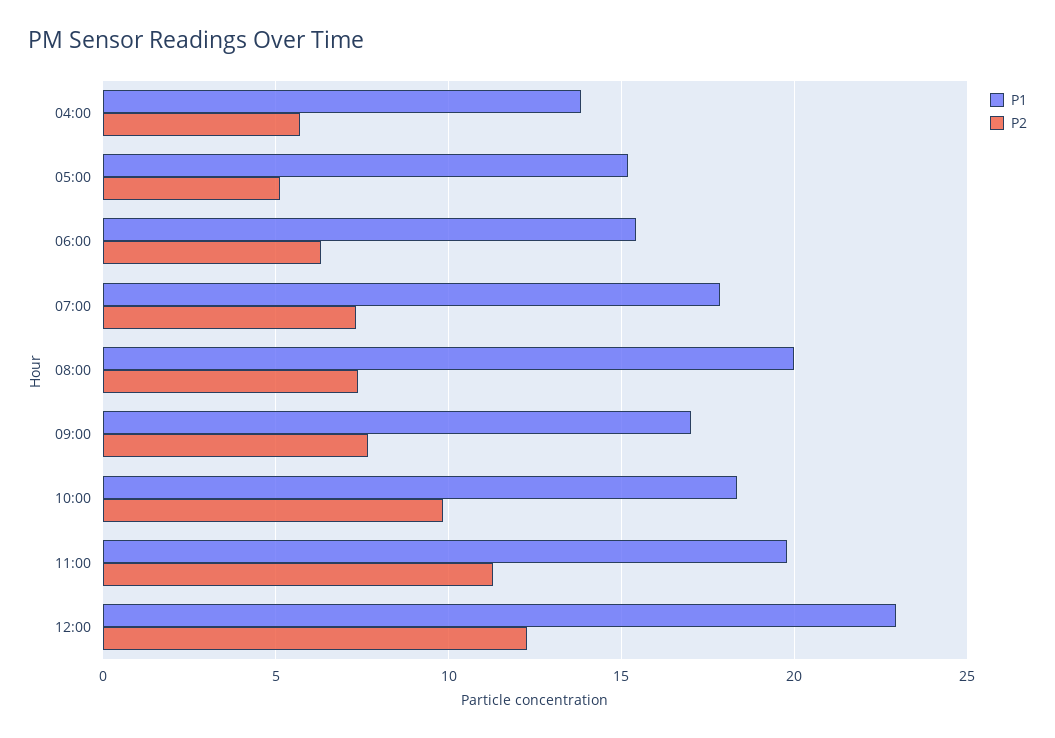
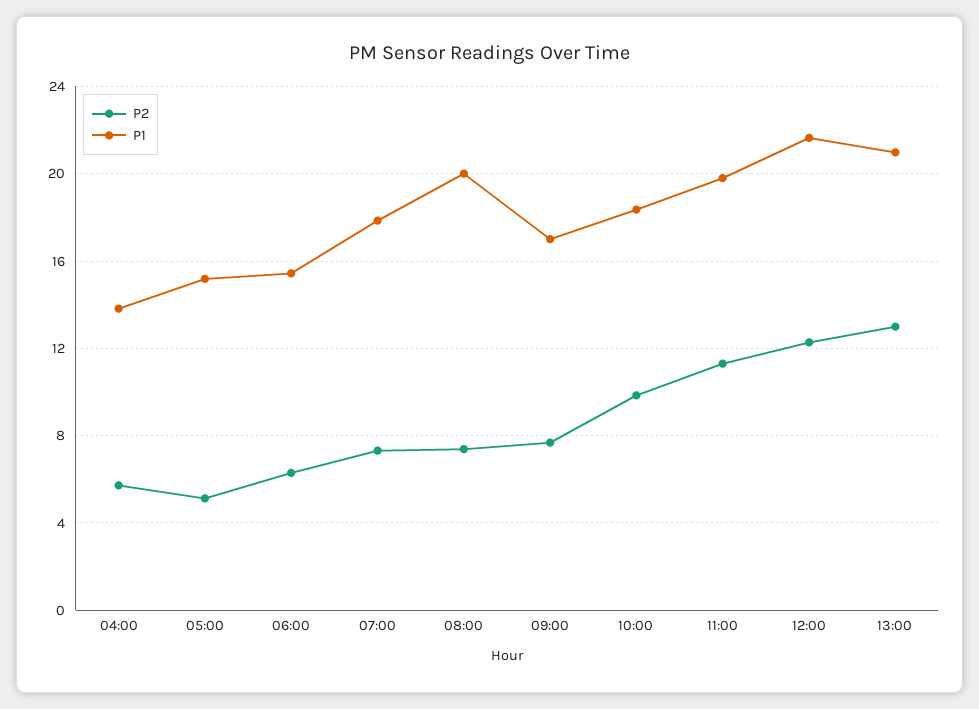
P1, 12:00: 23 -> 21.5
P2, 13:00: none -> 13
P1, 13:00: none -> 21

